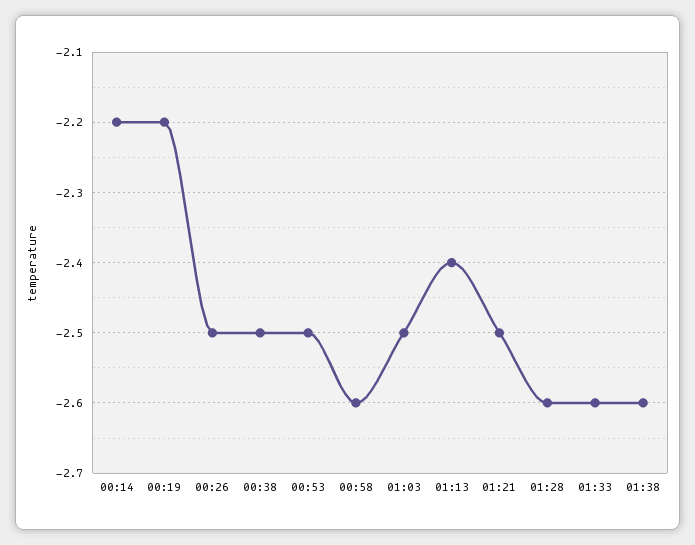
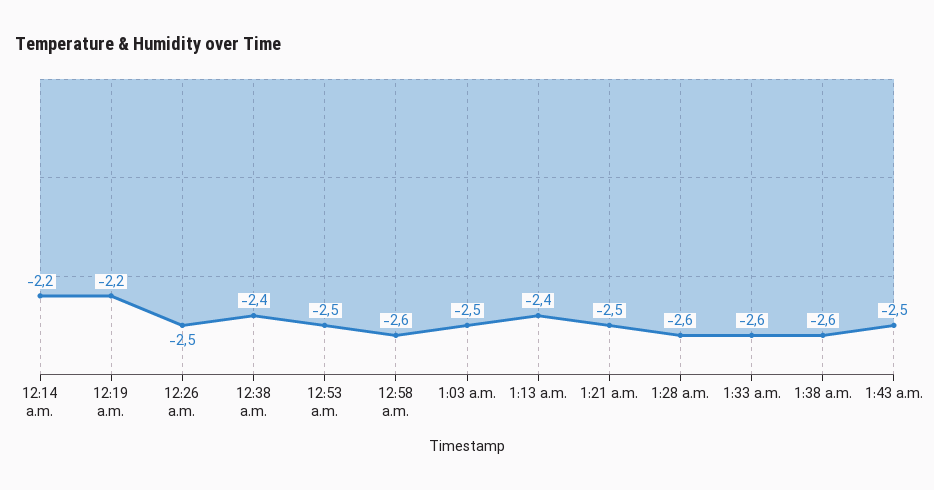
00:38: -2.5 -> -2.4
1:43 a.m.: none -> -2.5

